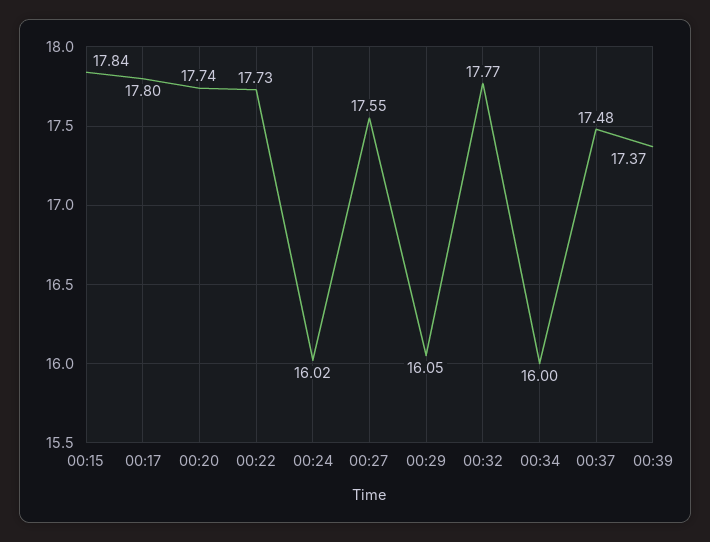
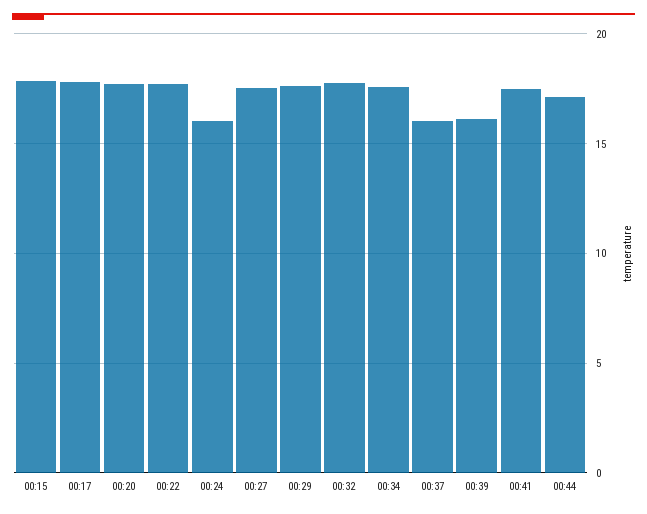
00:29: 16.05 -> 17.5
00:34: 16 -> 17.5
00:37: 17.48 -> 16
00:39: 17.37 -> 16
00:41: none -> 17.5
00:44: none -> 17

